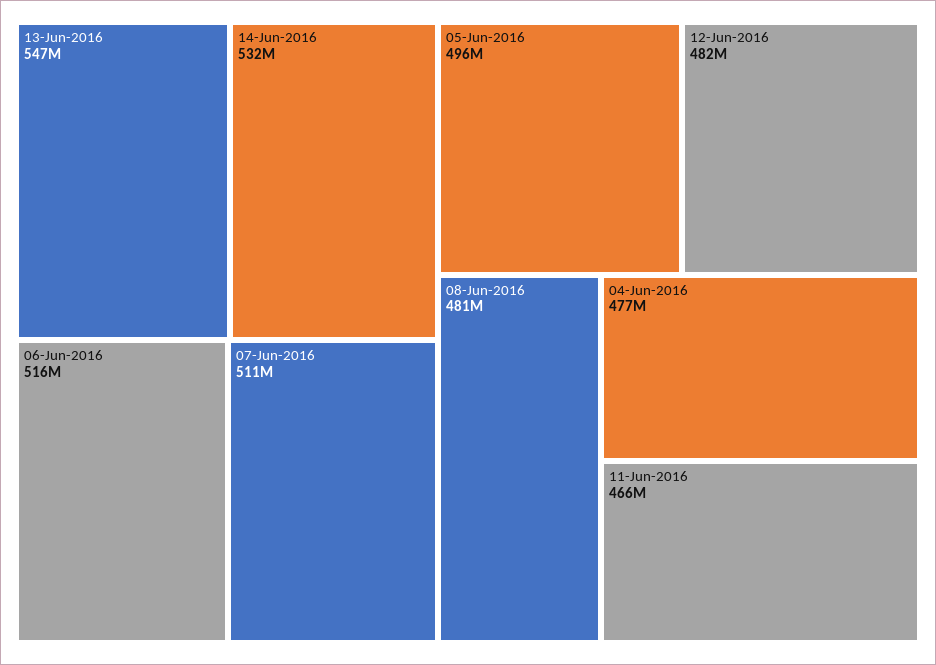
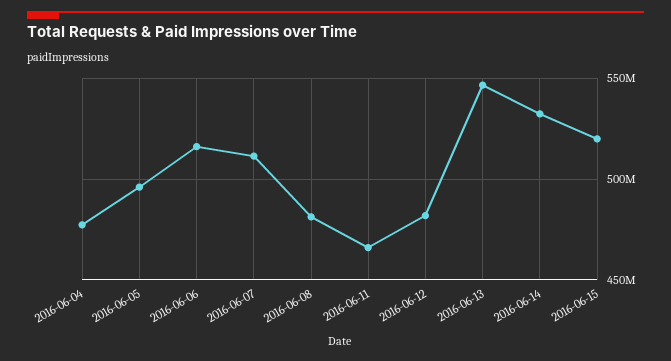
2016-06-15: none -> 520000000

